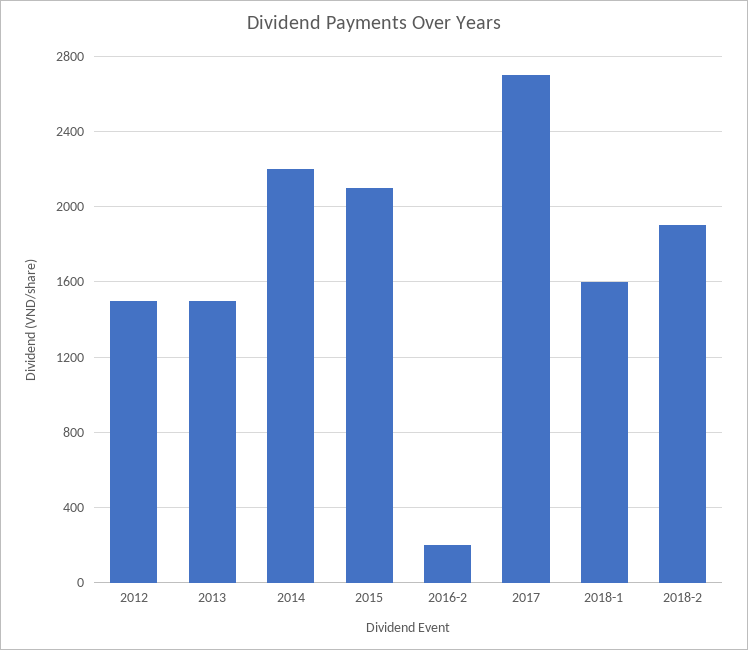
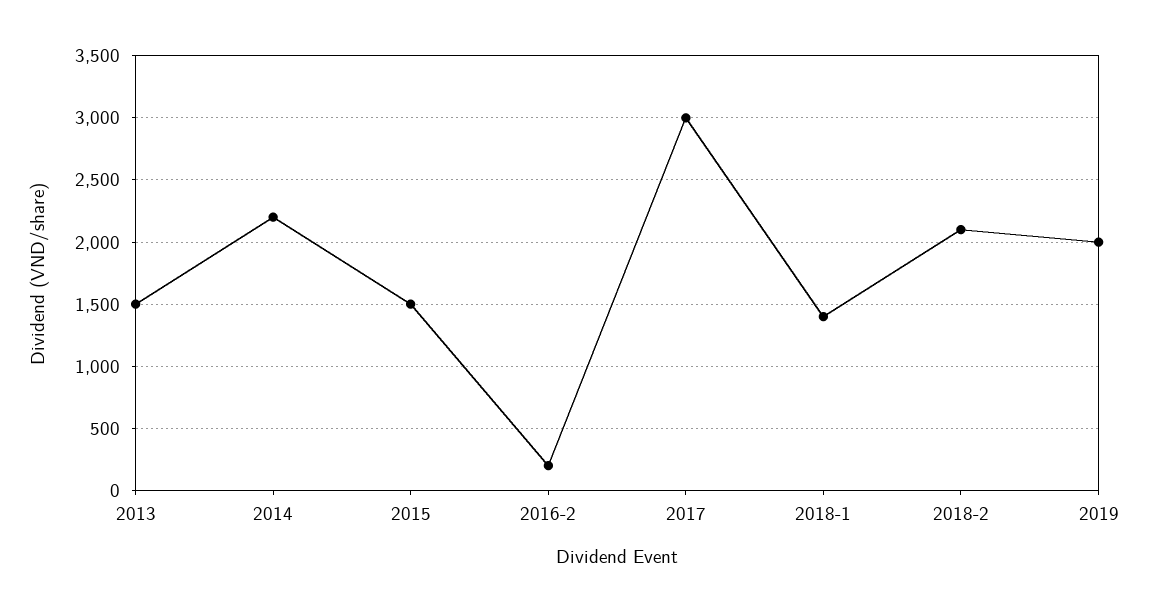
2012: 1500 -> none
2015: 2100 -> 1500
2017: 2700 -> 3000
2018-1: 1600 -> 1400
2018-2: 1900 -> 2100
2019: none -> 2000

